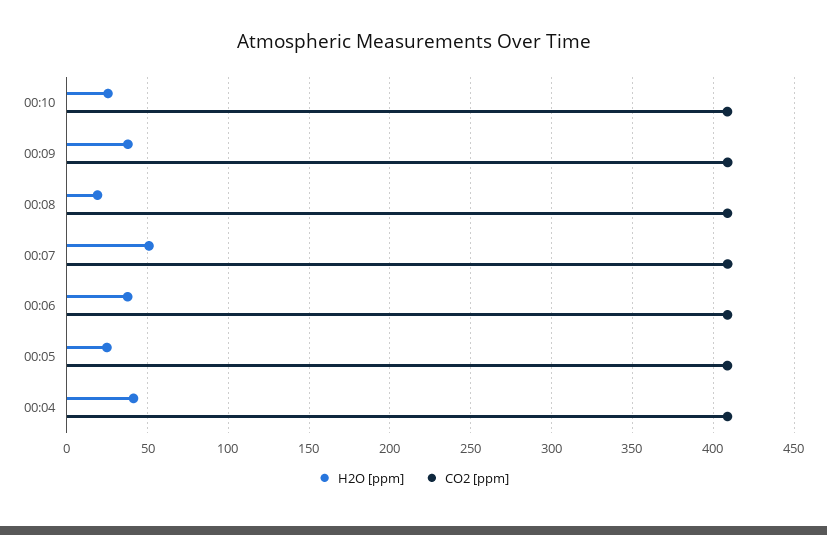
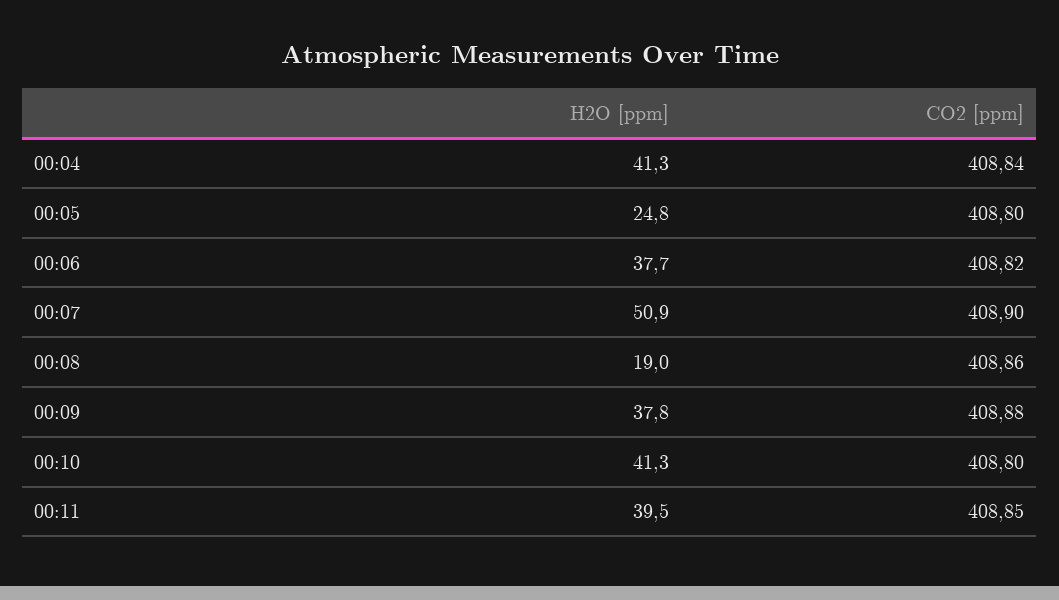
H2O [ppm], 00:10: 25 -> 41.3
H2O [ppm], 00:11: none -> 39.5
CO2 [ppm], 00:11: none -> 408.85

